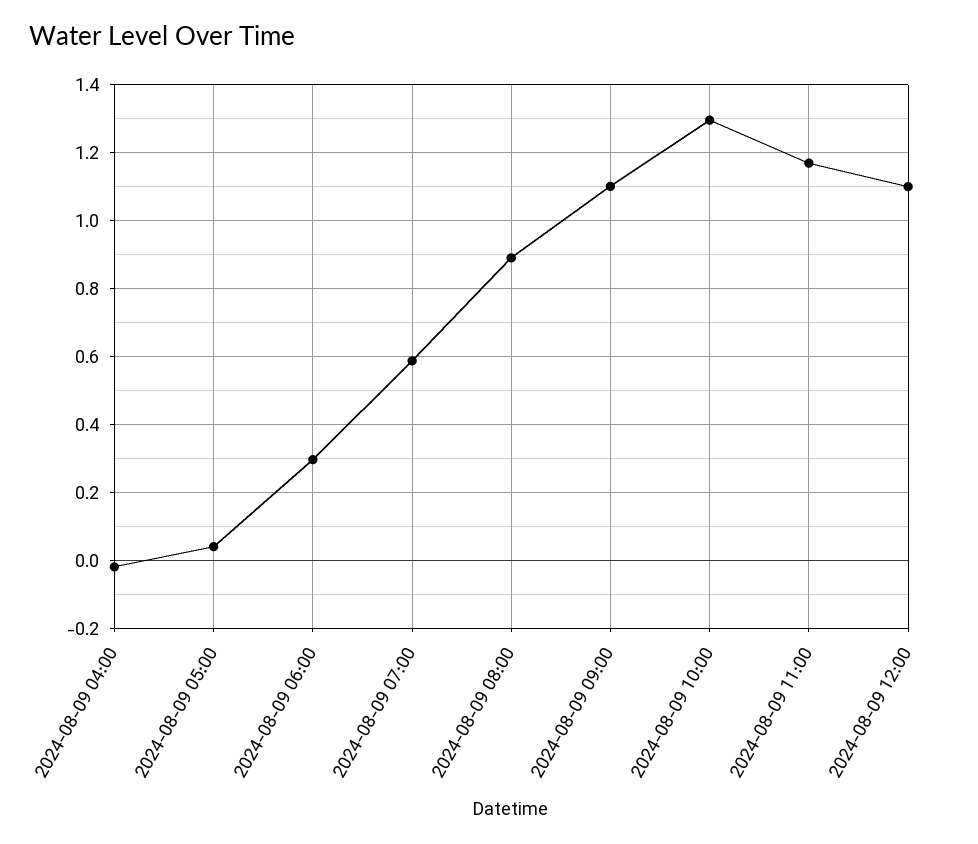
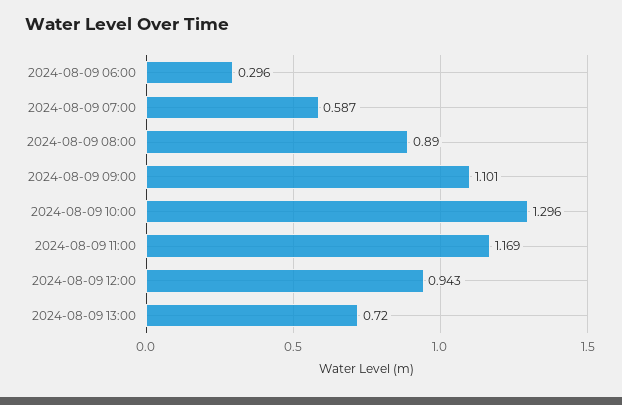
2024-08-09 04:00: -0.02 -> none
2024-08-09 05:00: 0.04 -> none
2024-08-09 12:00: 1.1 -> 0.943
2024-08-09 13:00: none -> 0.72

